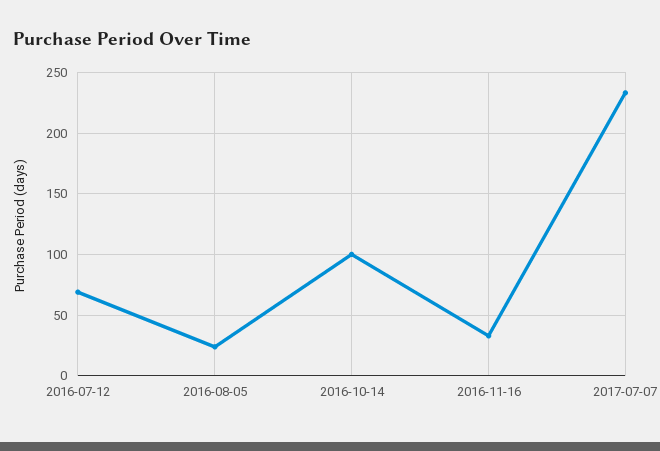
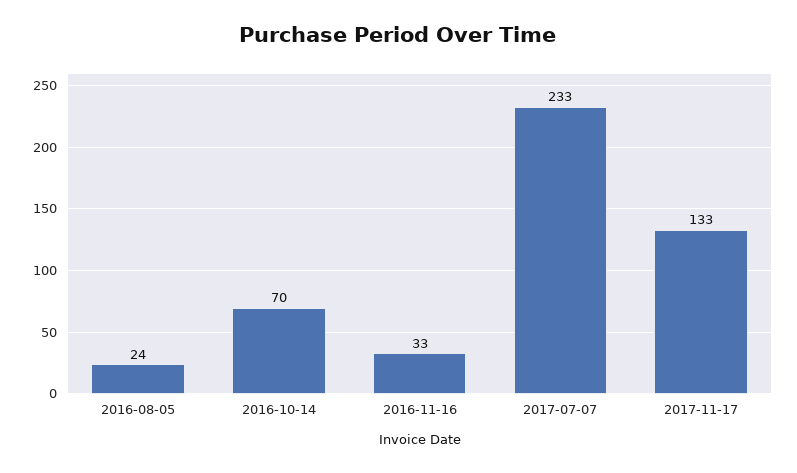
2016-07-12: 70 -> none
2016-10-14: 100 -> 70
2017-11-17: none -> 133

